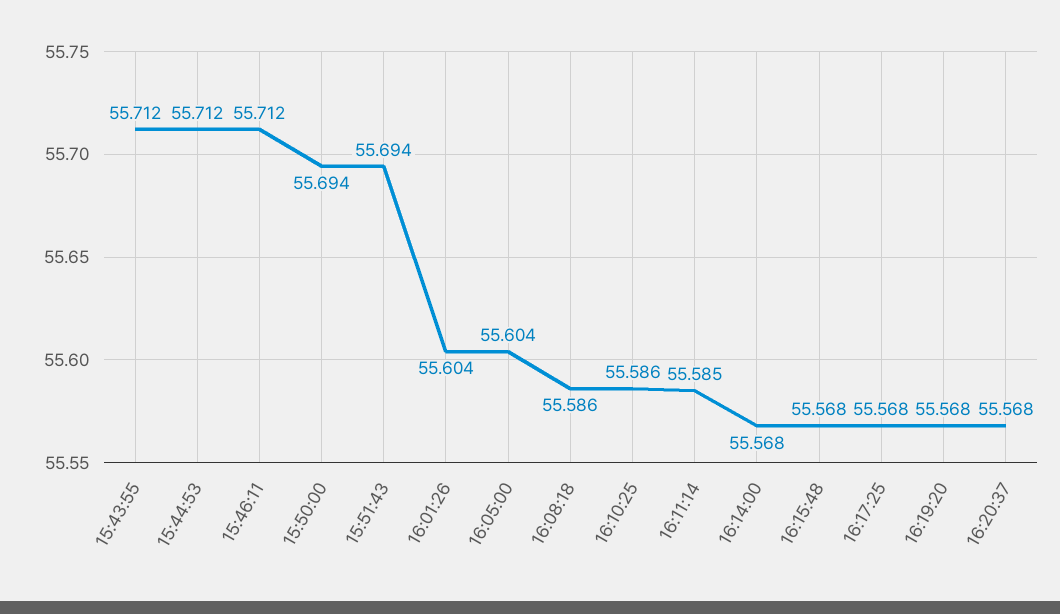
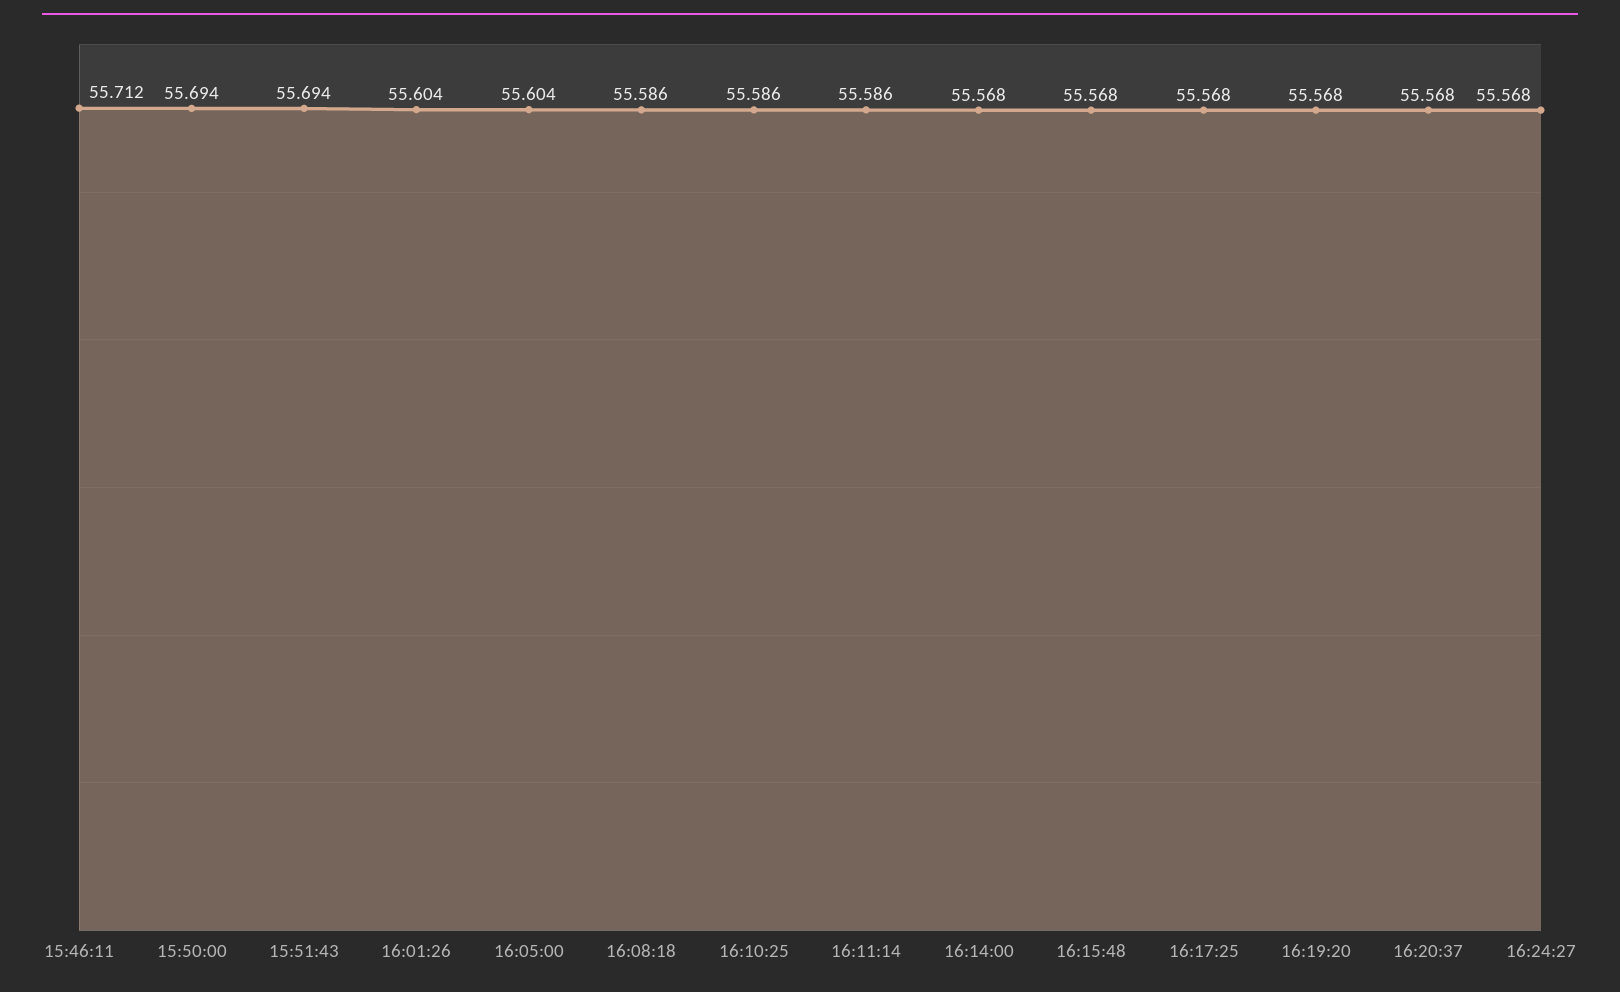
15:43:55: 55.712 -> none
15:44:53: 55.712 -> none
16:11:14: 55.585 -> 55.586
16:24:27: none -> 55.568

